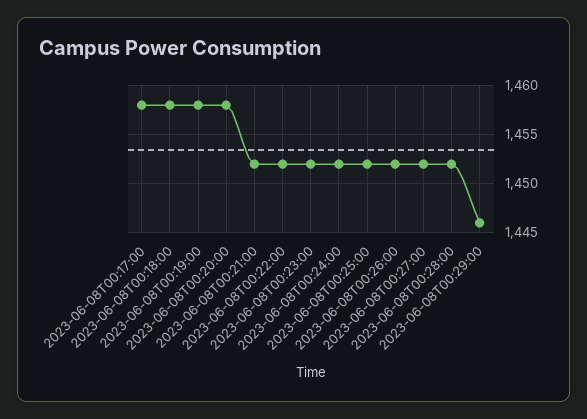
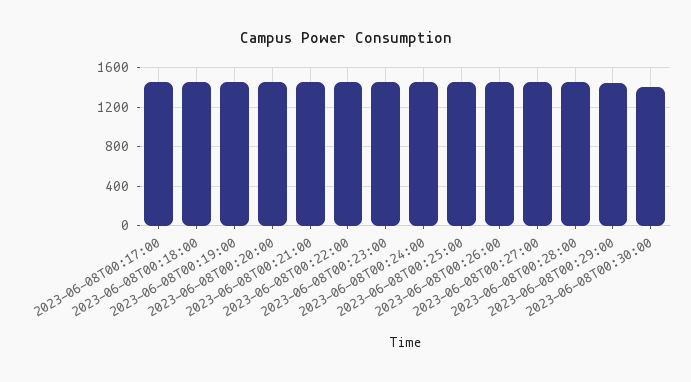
2023-06-08T00:30:00: none -> 1400

